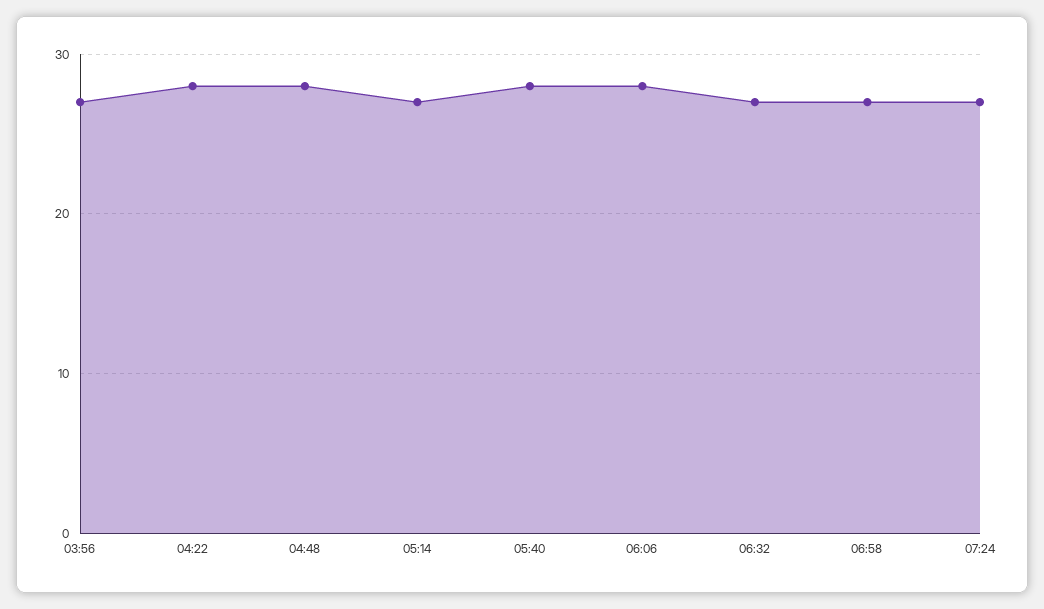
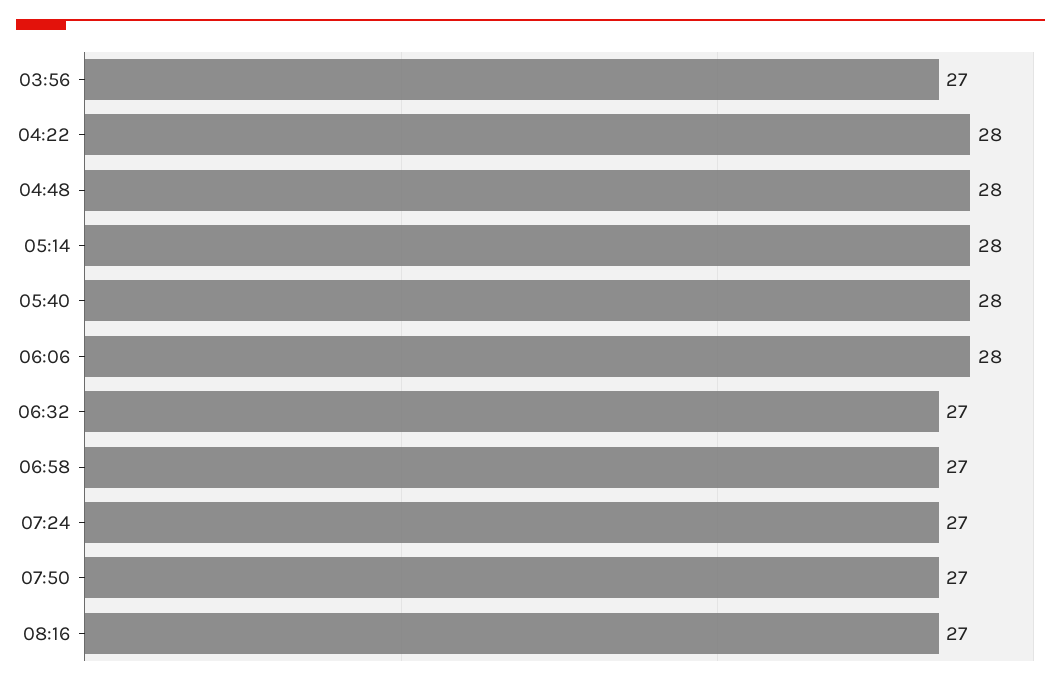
05:14: 27 -> 28
07:50: none -> 27
08:16: none -> 27

